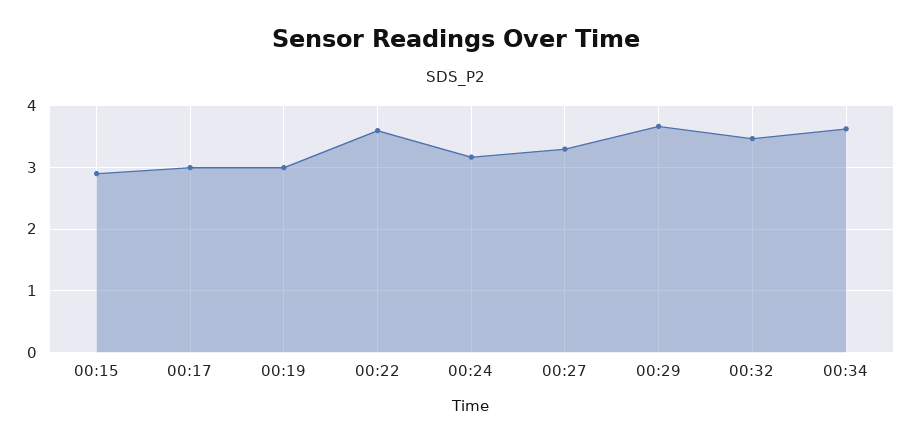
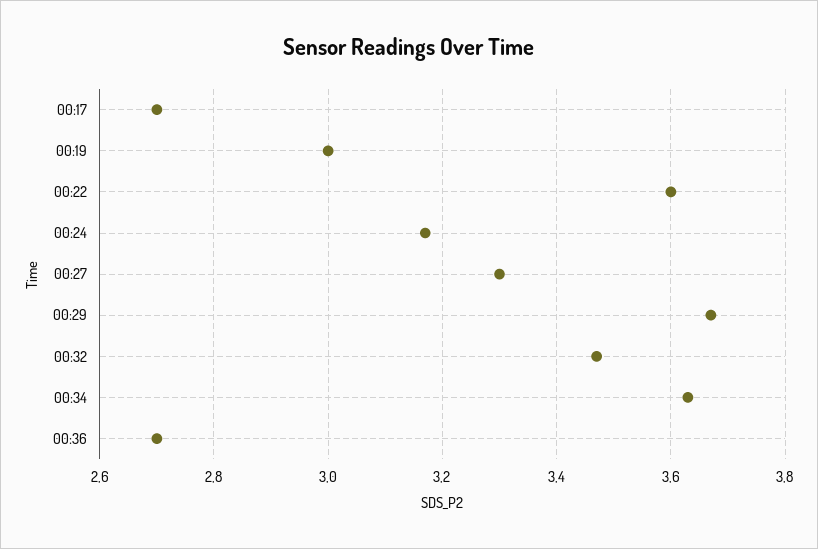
00:15: 2.9 -> none
00:17: 3 -> 2.7
00:36: none -> 2.7

